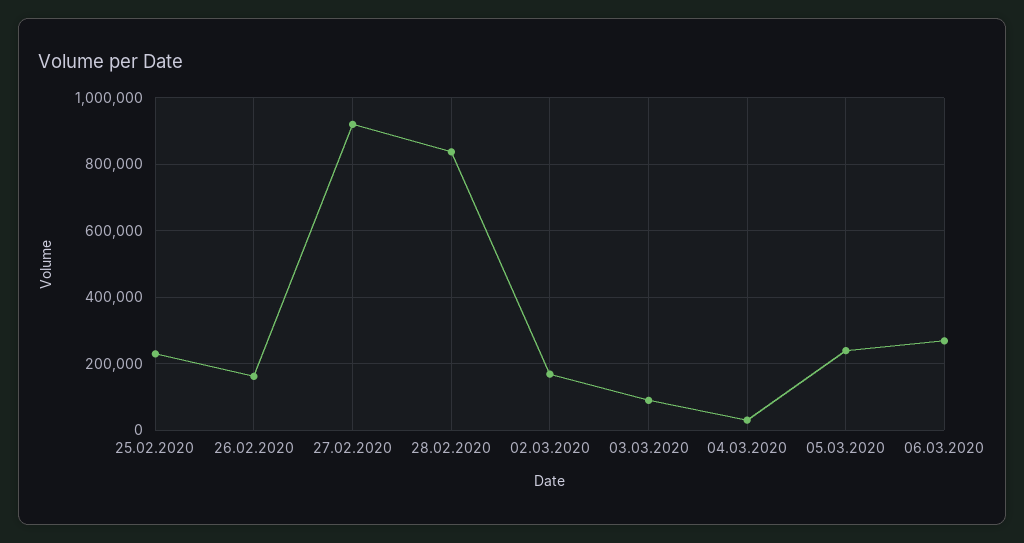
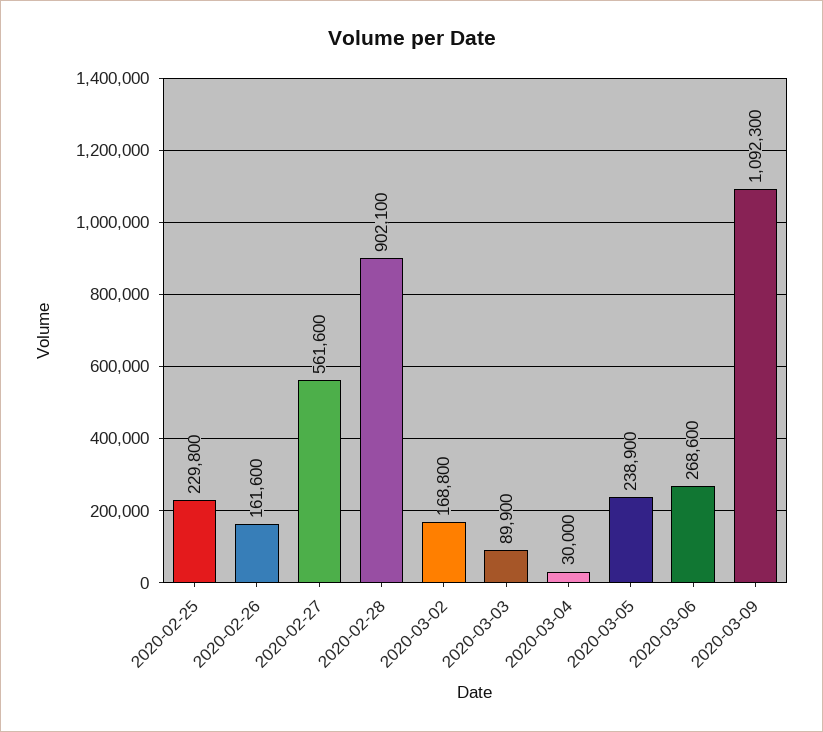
27.02.2020: 920000 -> 561600
28.02.2020: 840000 -> 902100
2020-03-09: none -> 1092300

